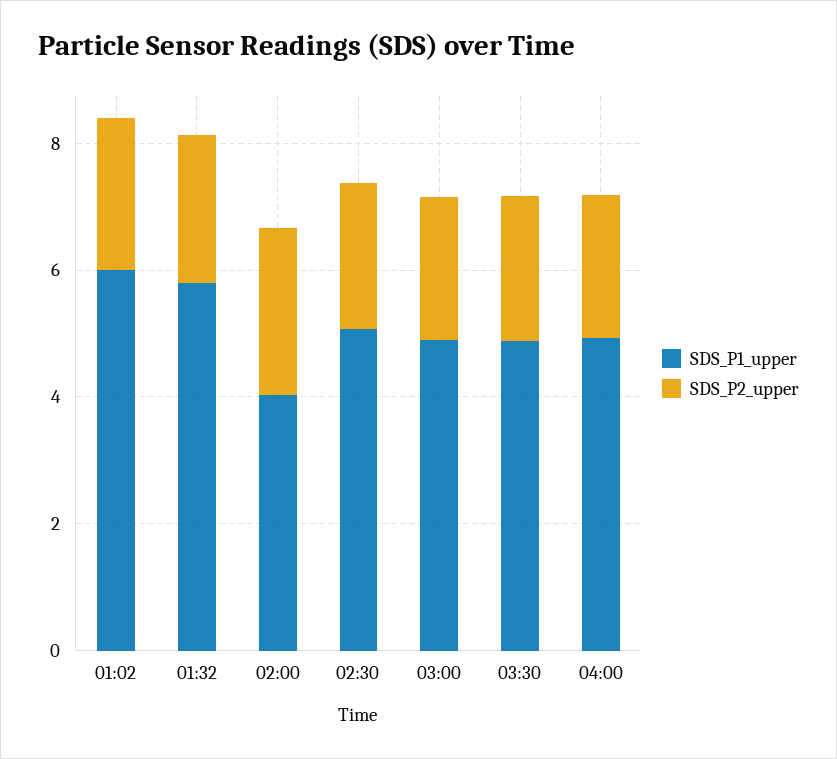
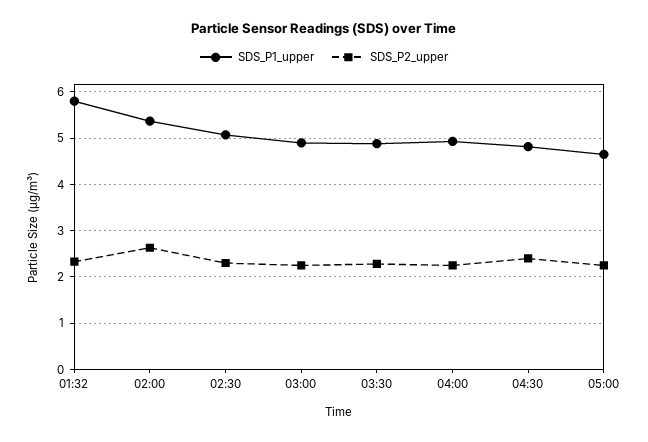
SDS_P1_upper, 01:02: 6 -> none
SDS_P2_upper, 01:02: 2.5 -> none
SDS_P1_upper, 02:00: 4 -> 5.4
SDS_P1_upper, 04:30: none -> 4.8
SDS_P2_upper, 04:30: none -> 2.4
SDS_P1_upper, 05:00: none -> 4.6
SDS_P2_upper, 05:00: none -> 2.2

